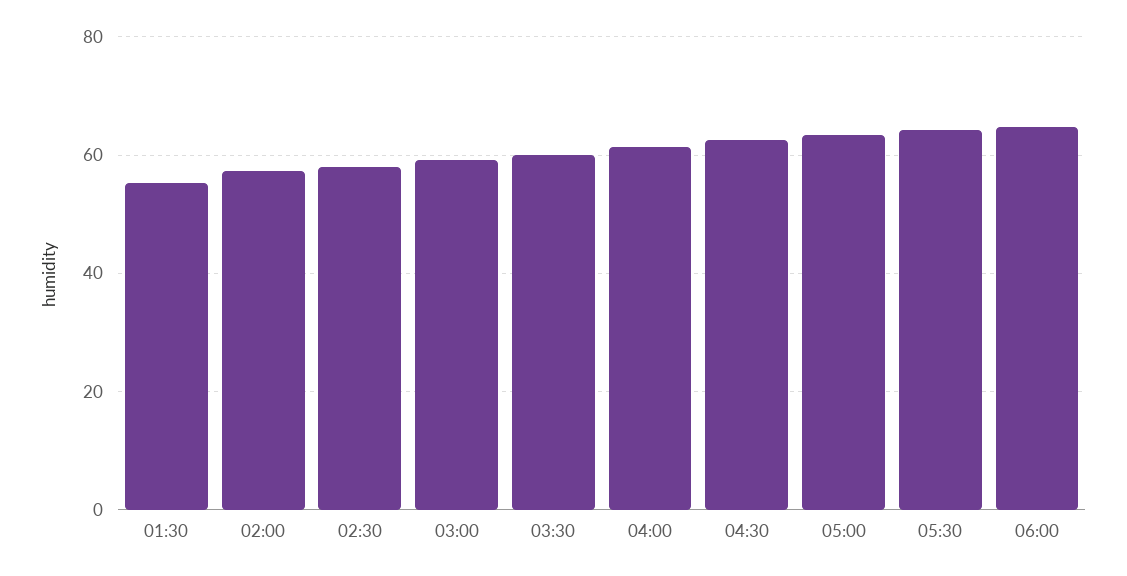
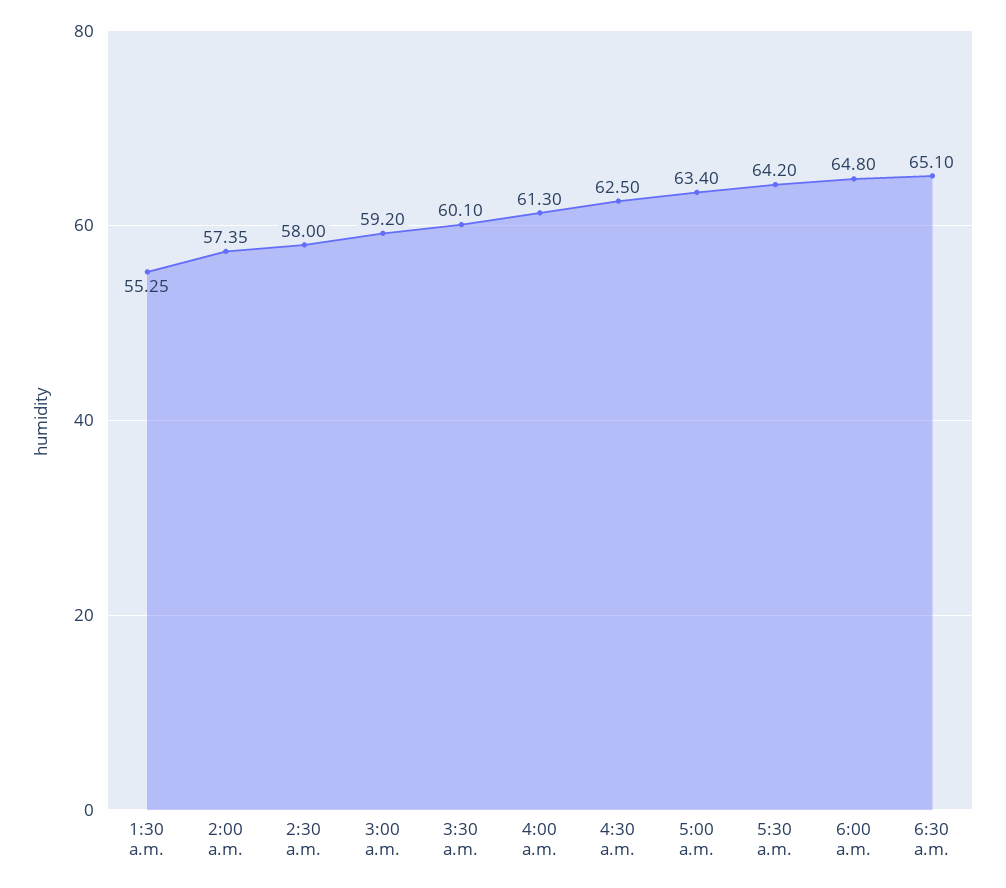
6:30 a.m.: none -> 65.1

